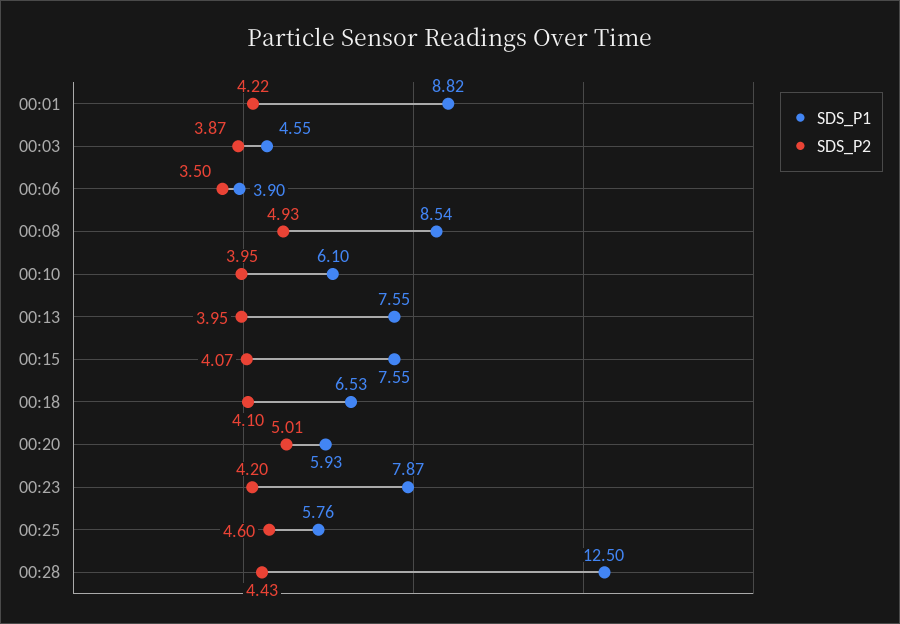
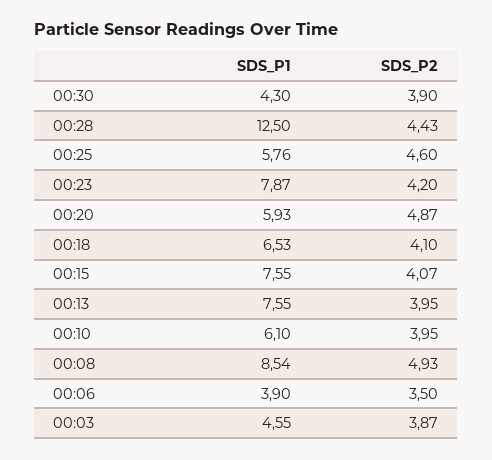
SDS_P1, 00:01: 8.82 -> none
SDS_P2, 00:01: 4.22 -> none
SDS_P2, 00:20: 5.01 -> 4.87
SDS_P1, 00:30: none -> 4.3
SDS_P2, 00:30: none -> 3.9

